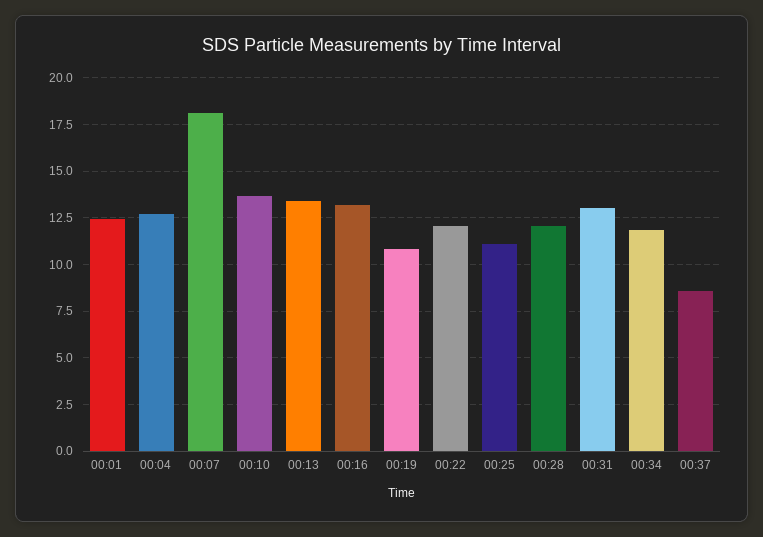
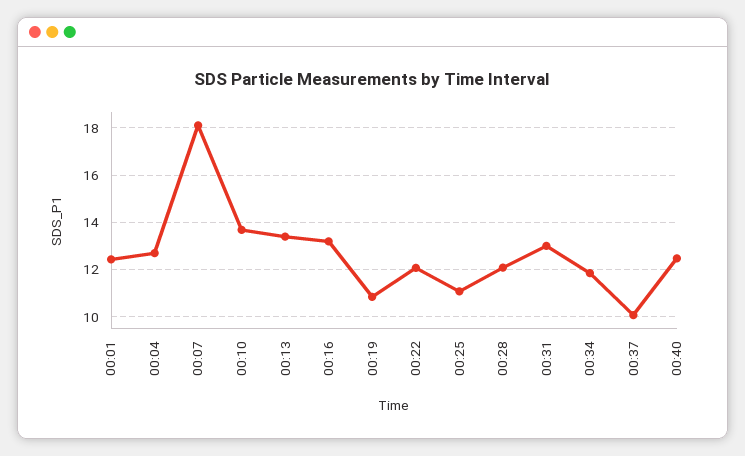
00:37: 8.5 -> 10
00:40: none -> 12.5

